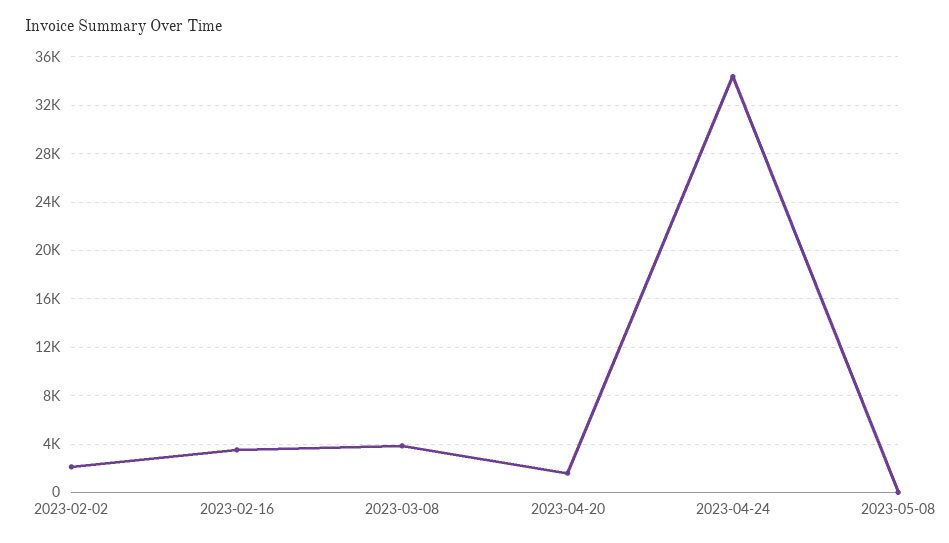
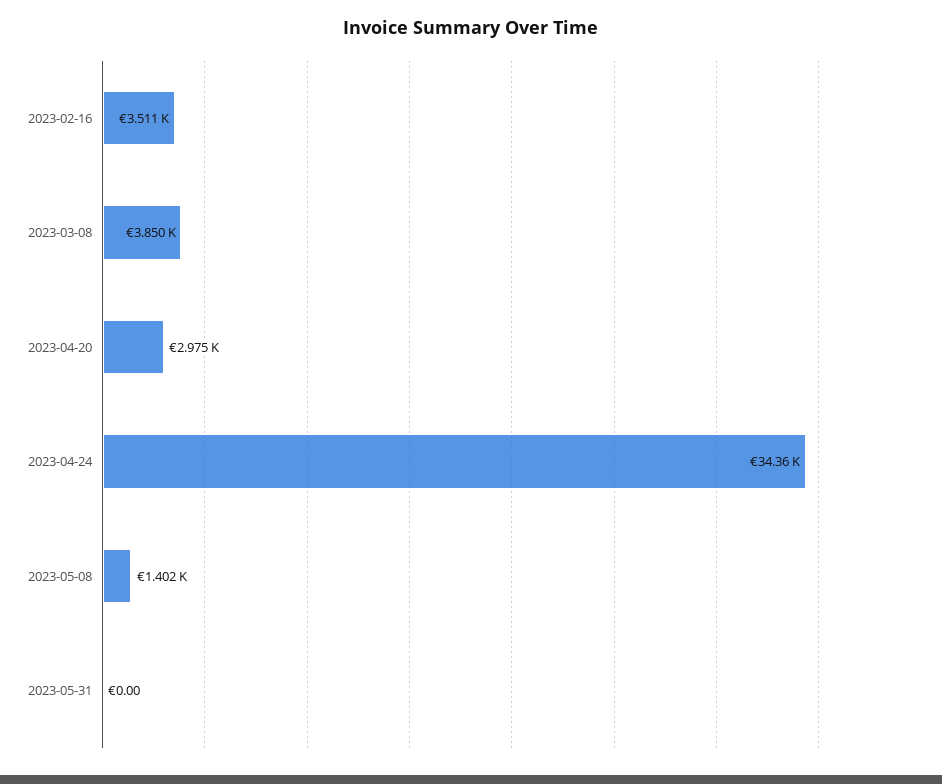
2023-02-02: 2000 -> none
2023-04-20: 1500 -> 2975
2023-05-08: 0 -> 1402
2023-05-31: none -> 0

